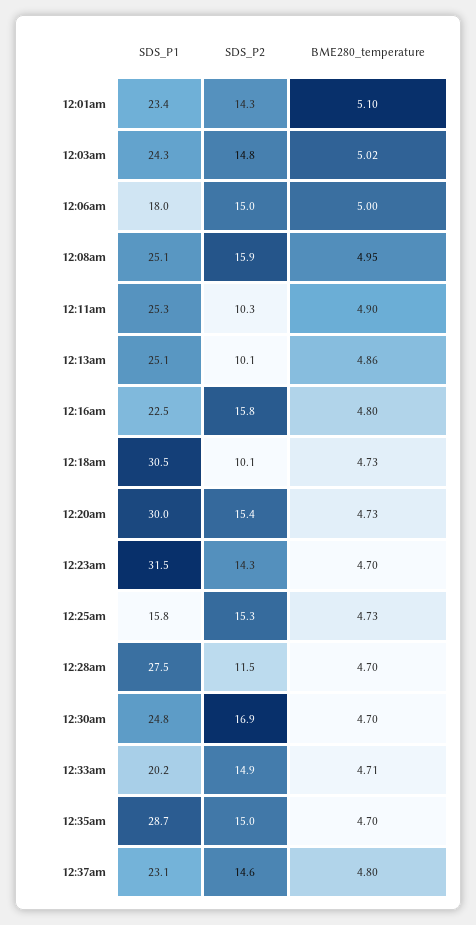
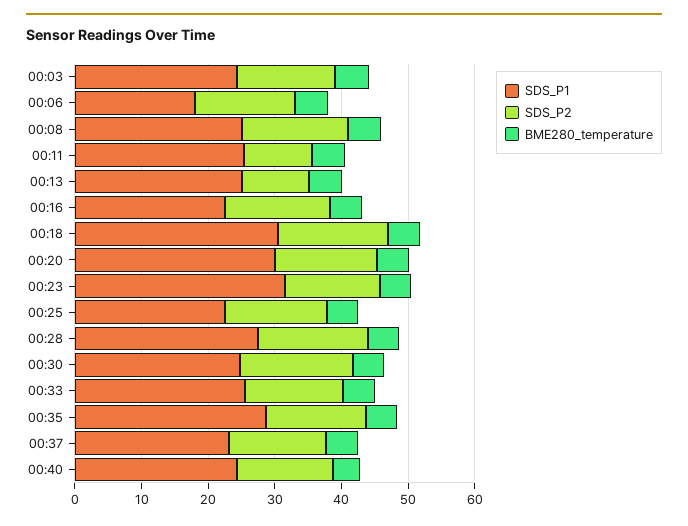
SDS_P1, 12:01am: 23.4 -> none
SDS_P2, 12:01am: 14.3 -> none
BME280_temperature, 12:01am: 5.1 -> none
SDS_P2, 12:18am: 10.1 -> 16
SDS_P1, 12:25am: 15.8 -> 22
SDS_P2, 12:28am: 11.5 -> 16
SDS_P1, 12:33am: 20.2 -> 26
SDS_P1, 00:40: none -> 24
SDS_P2, 00:40: none -> 14
BME280_temperature, 00:40: none -> 4

